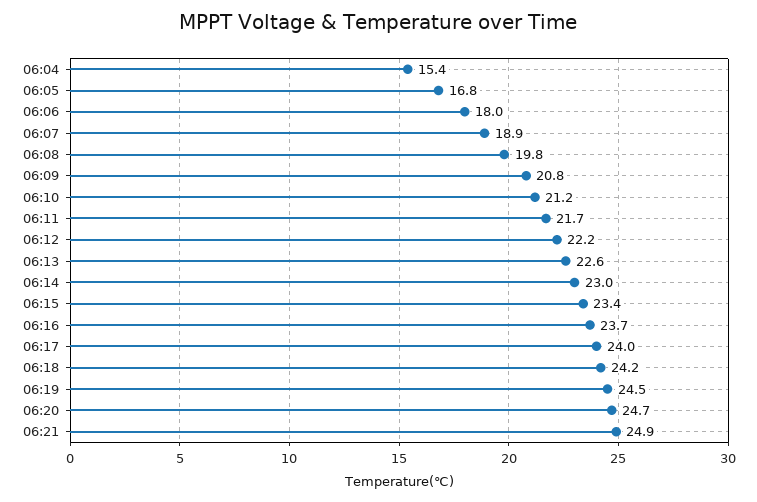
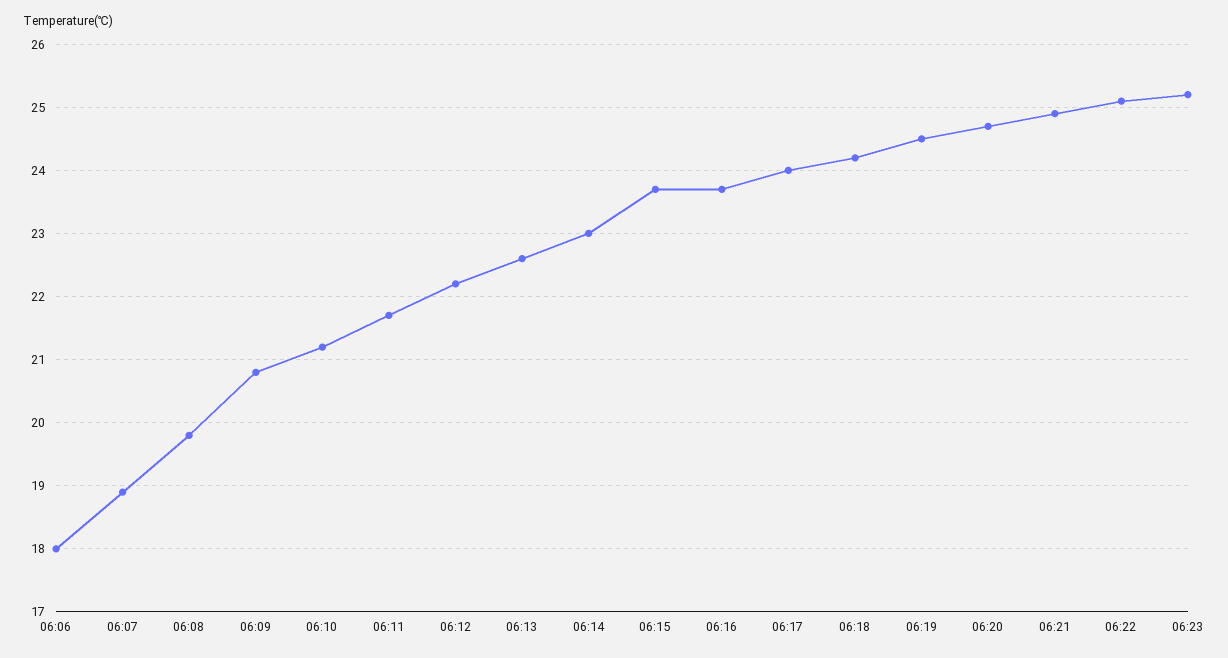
06:04: 15.4 -> none
06:05: 16.8 -> none
06:15: 23.4 -> 23.7
06:22: none -> 25.1
06:23: none -> 25.2

